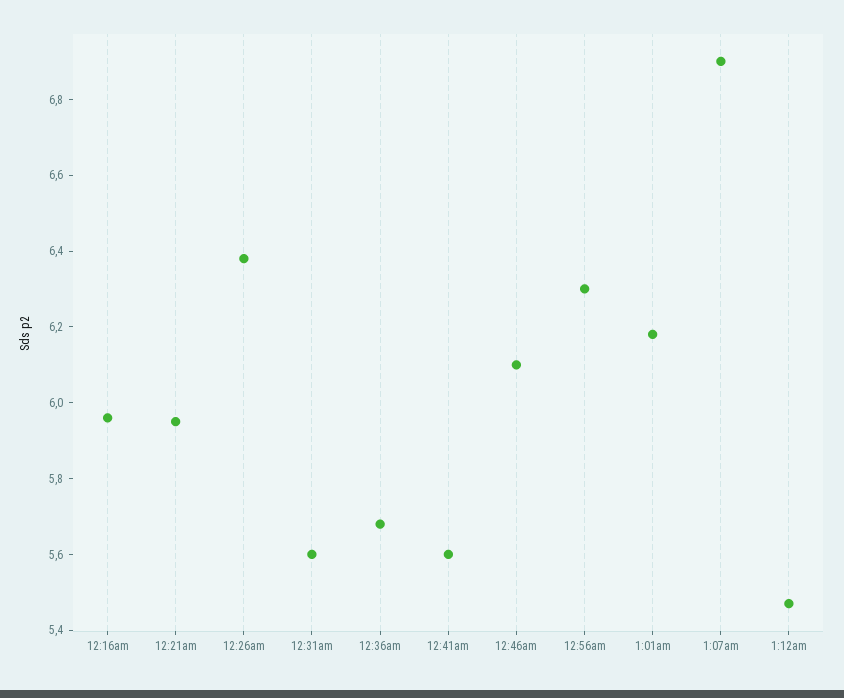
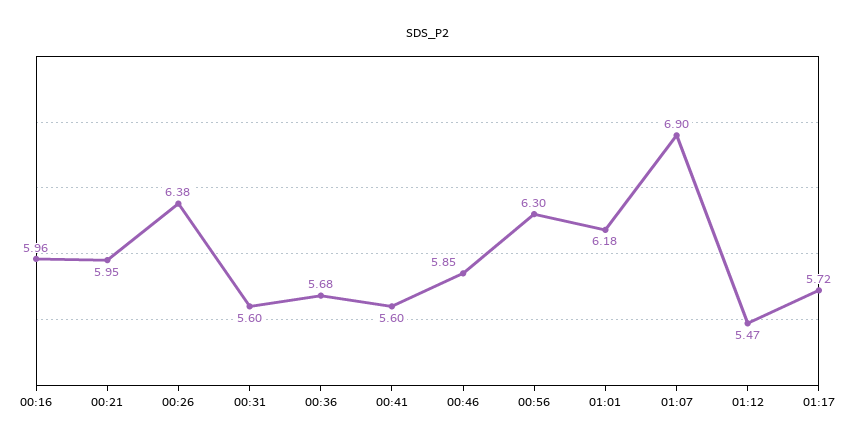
12:46am: 6.1 -> 5.85
01:17: none -> 5.72

